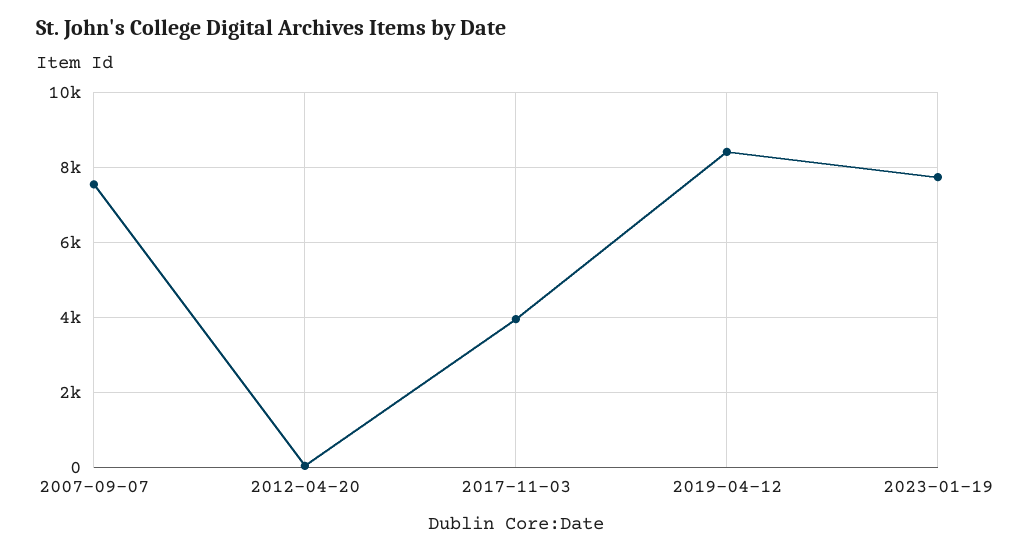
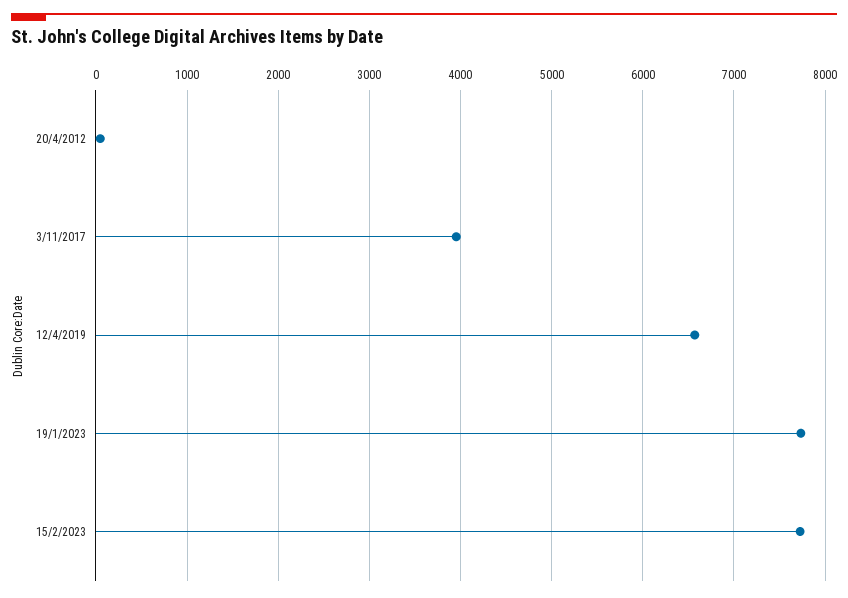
2007-09-07: 7600 -> none
2019-04-12: 8400 -> 6600
15/2/2023: none -> 7700

